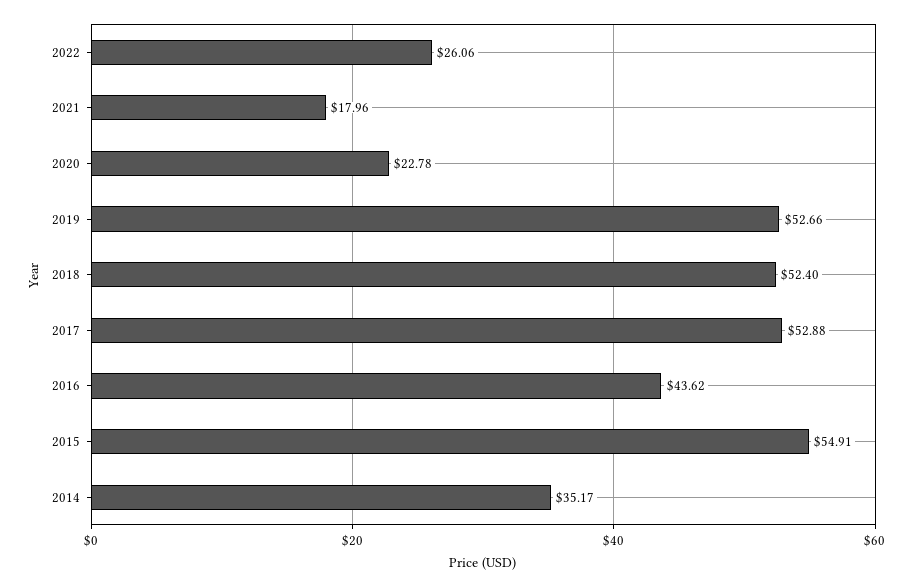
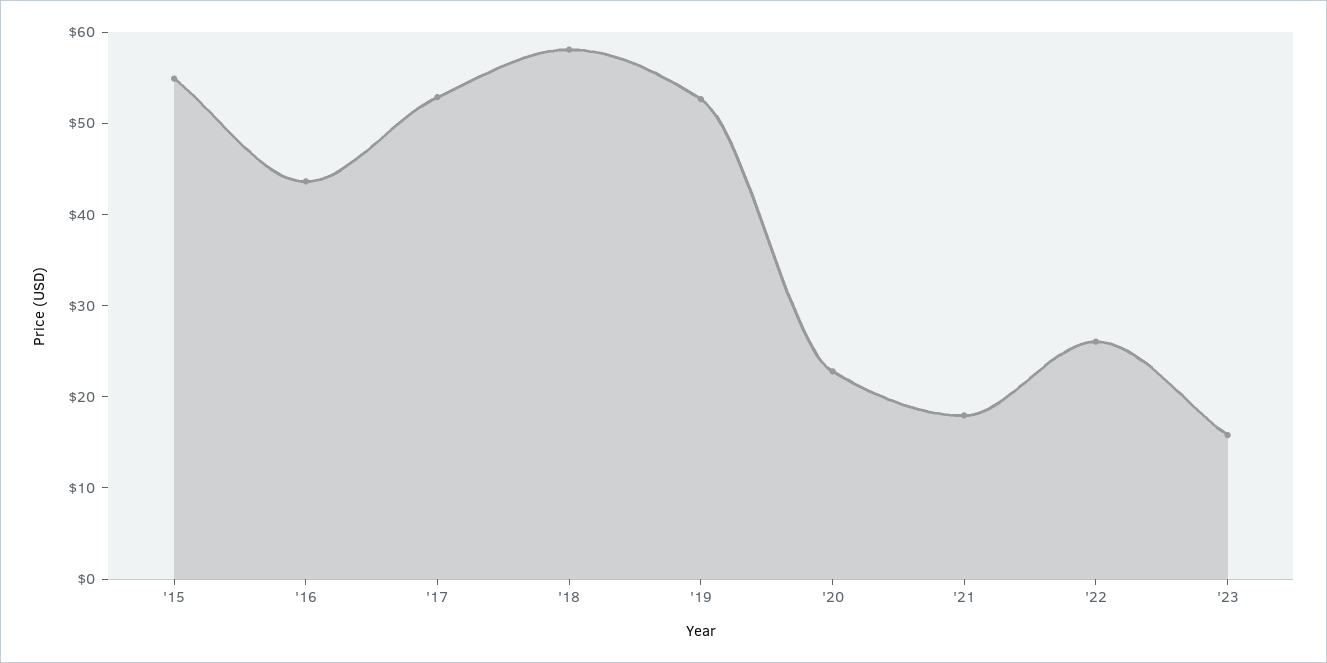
2018: 52.4 -> 58
2014: 35.17 -> none
'23: none -> 16

